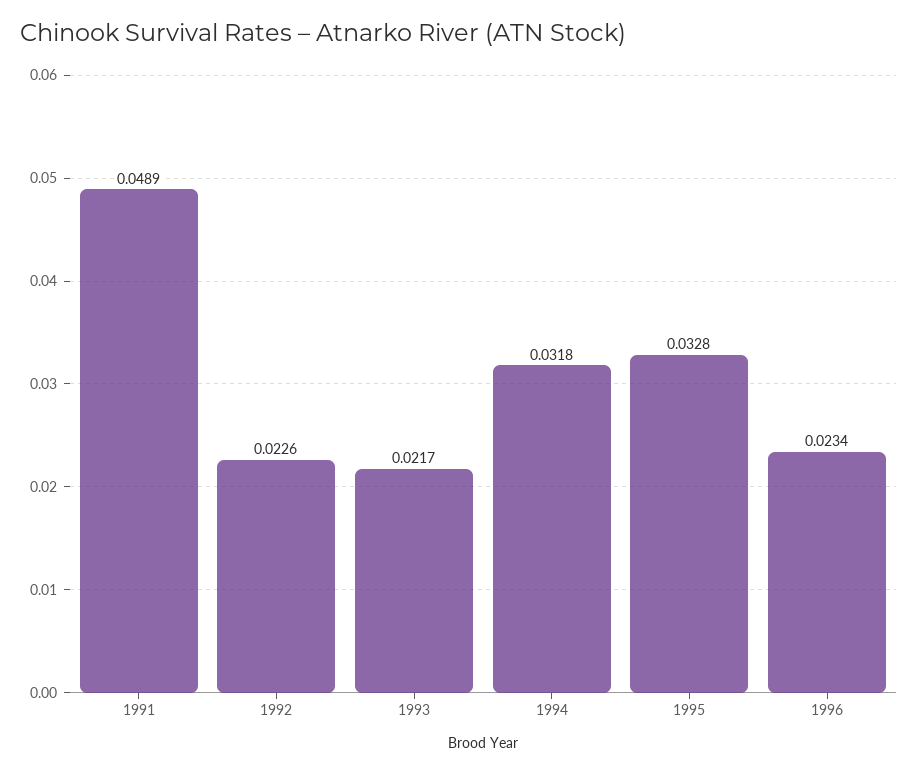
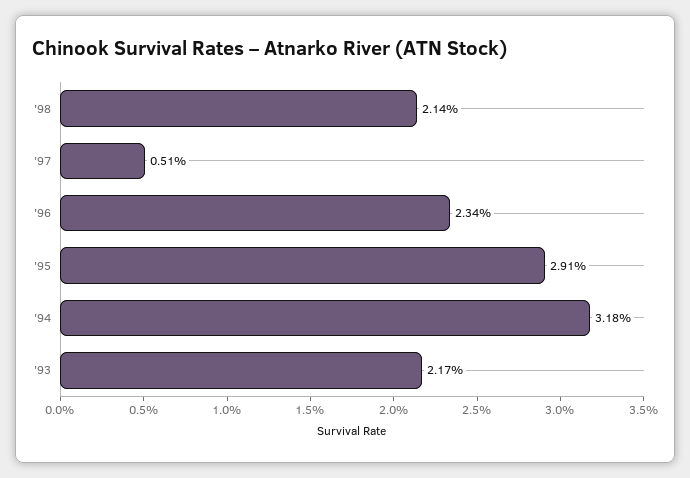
1991: 0.0489 -> none
1992: 0.0226 -> none
1995: 0.0328 -> 0.0291
'98: none -> 0.0214
'97: none -> 0.0051

